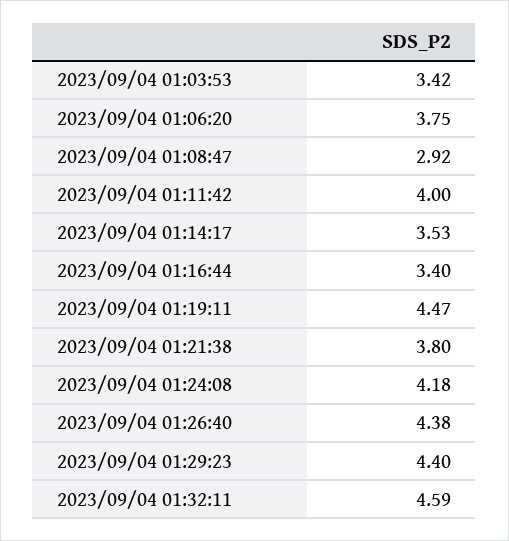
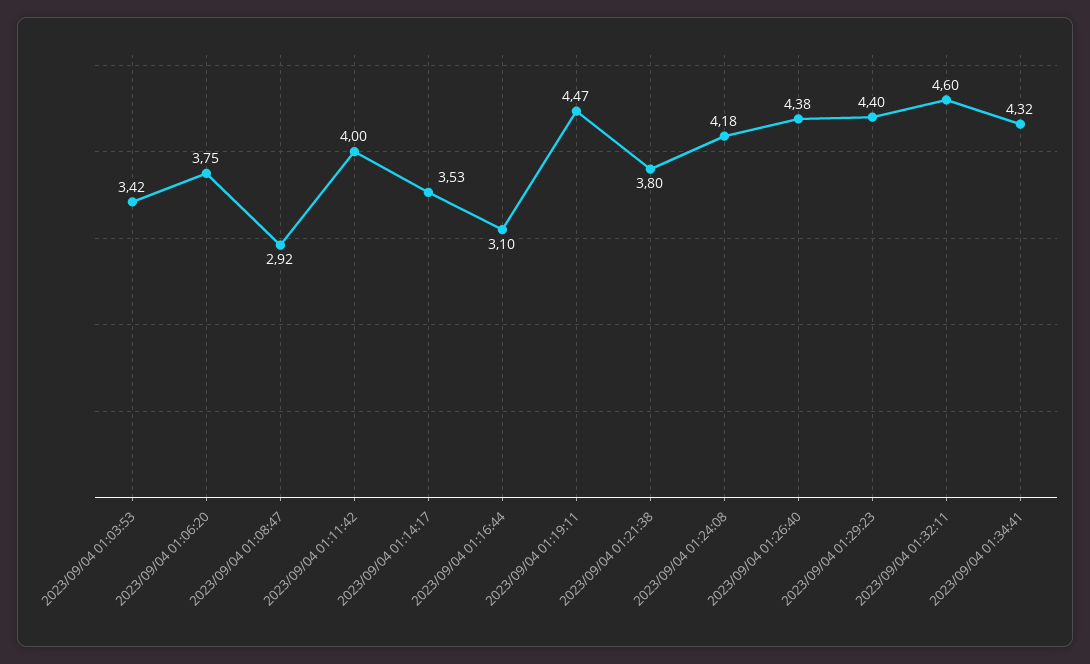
2023/09/04 01:16:44: 3.4 -> 3.1
2023/09/04 01:32:11: 4.59 -> 4.6
2023/09/04 01:34:41: none -> 4.32

